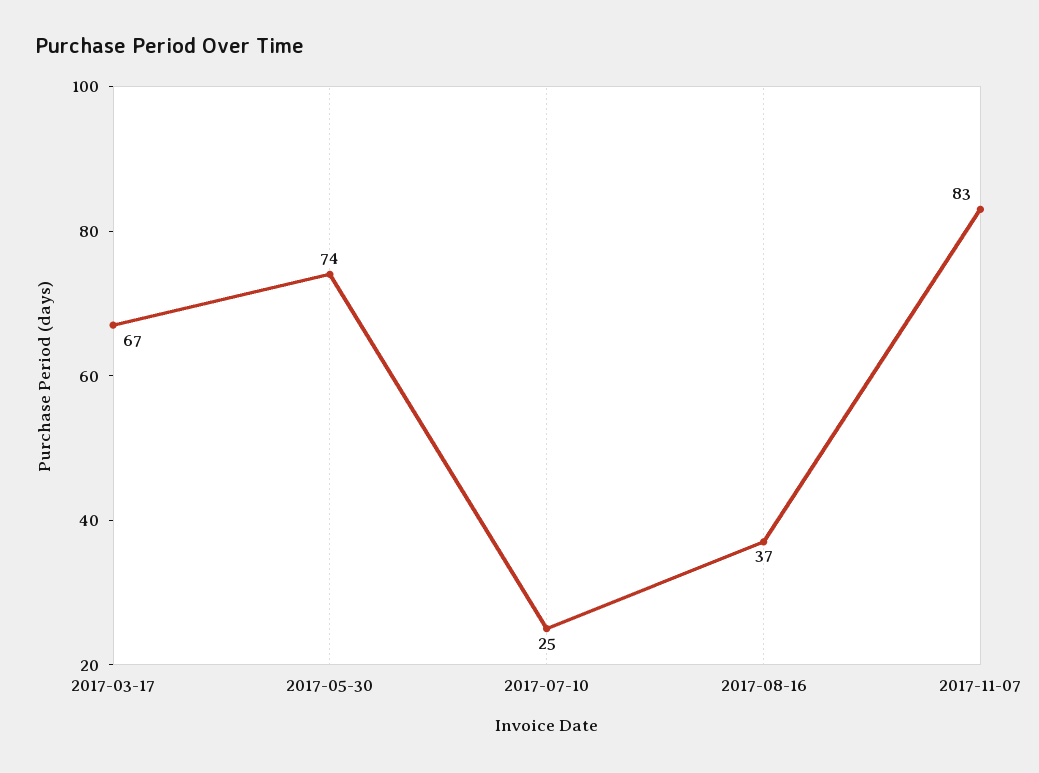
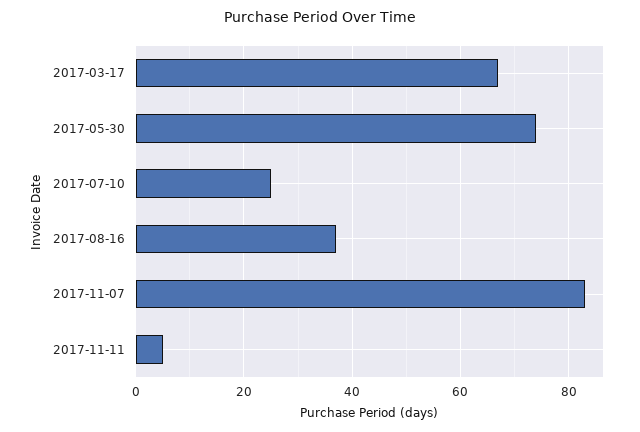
2017-11-11: none -> 5

